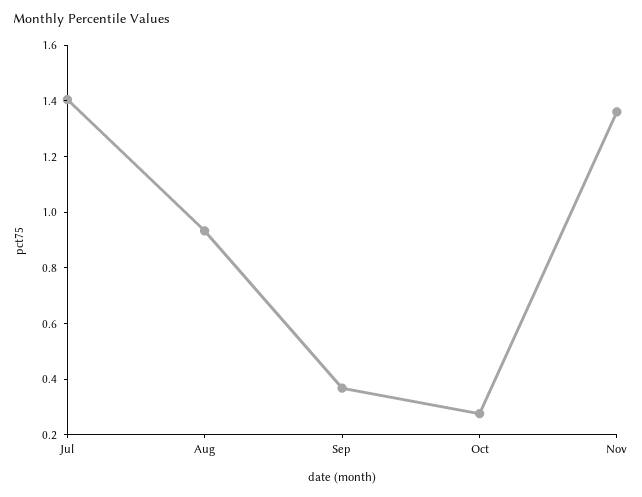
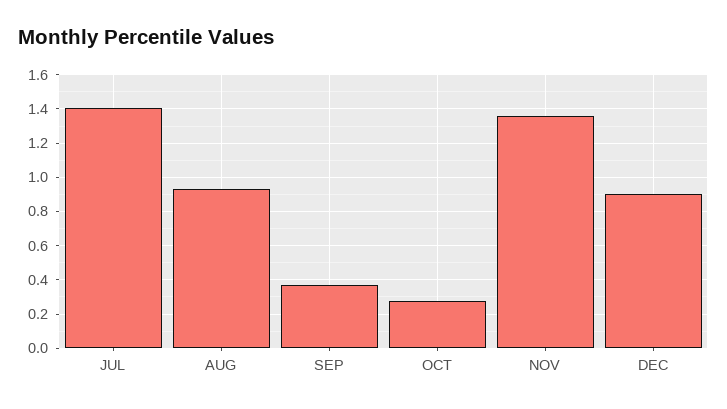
DEC: none -> 0.9

